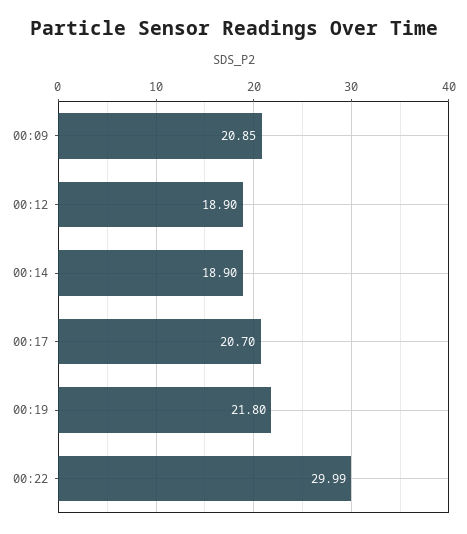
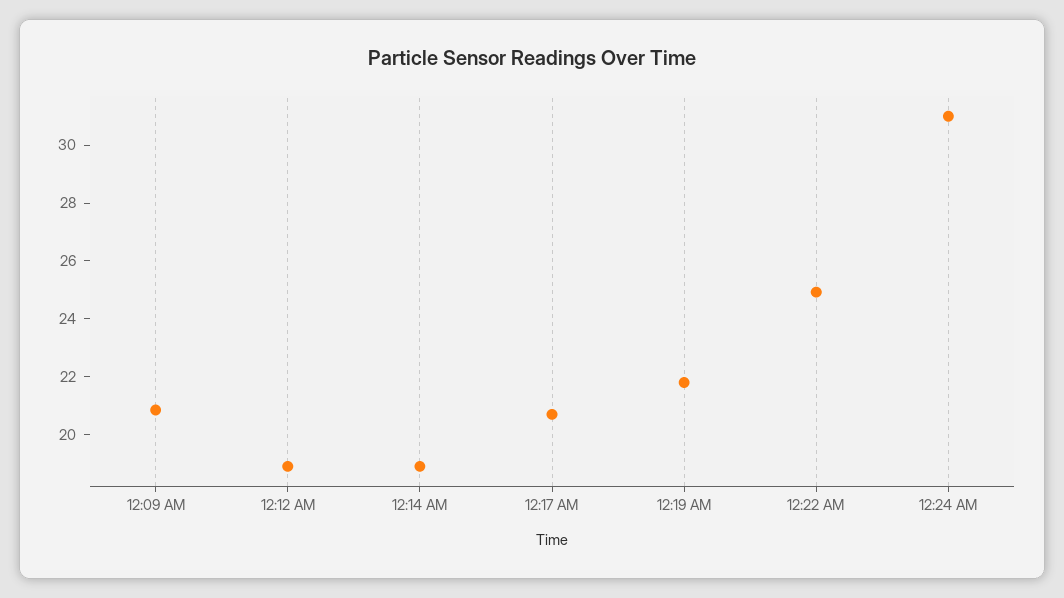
00:22: 29.99 -> 25
12:24 AM: none -> 31

